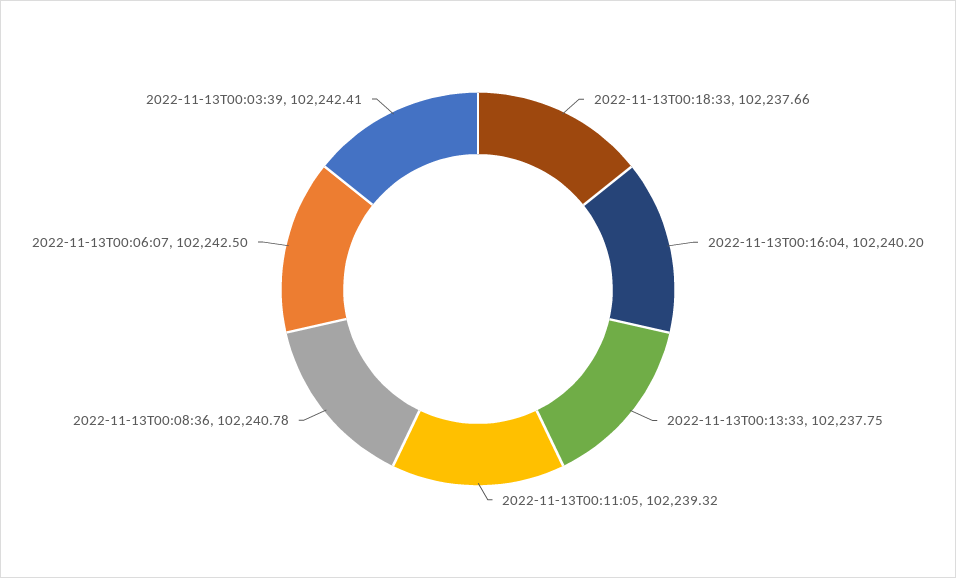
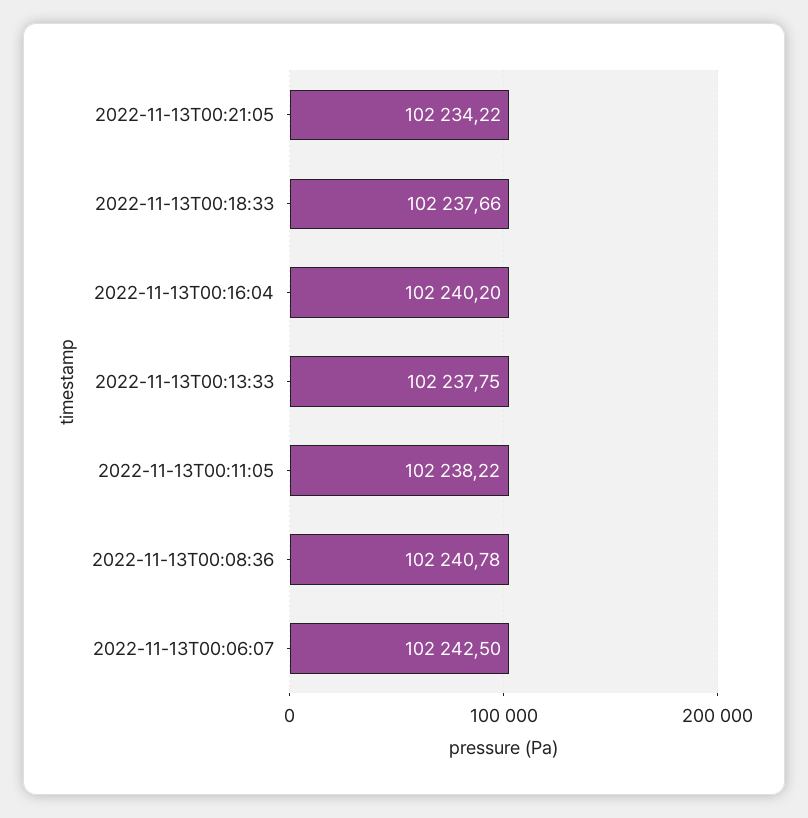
2022-11-13T00:11:05: 102239.32 -> 102238.22
2022-11-13T00:03:39: 102242.41 -> none
2022-11-13T00:21:05: none -> 102234.22

